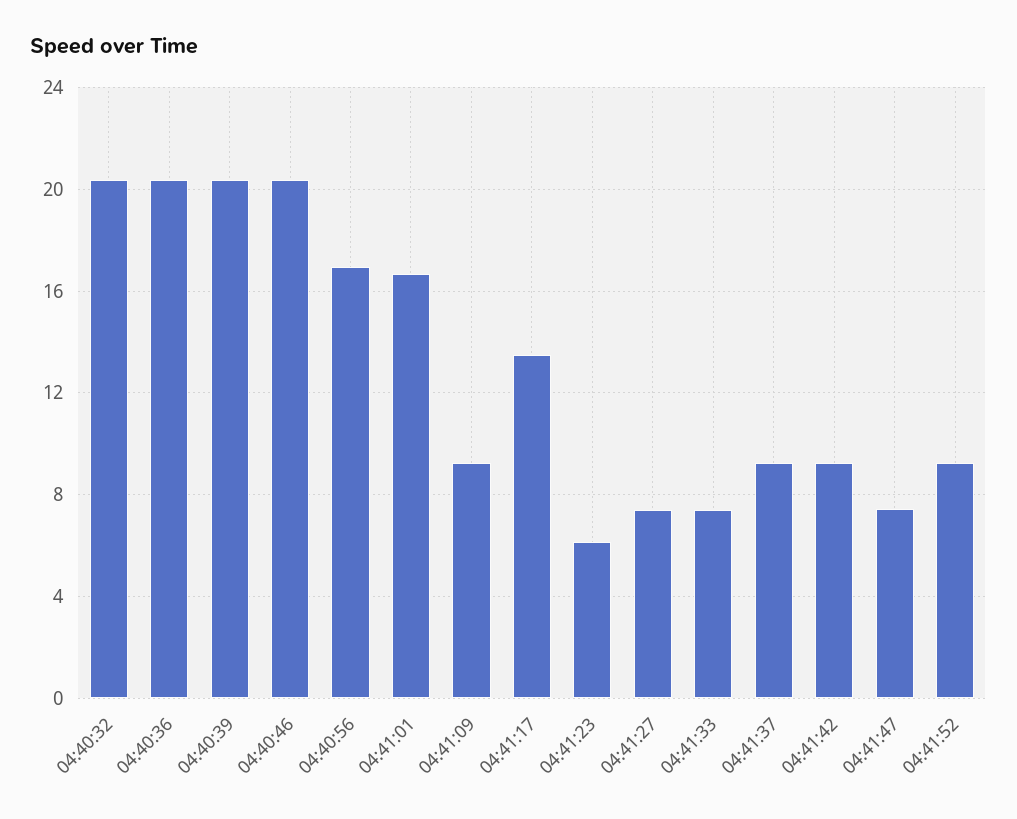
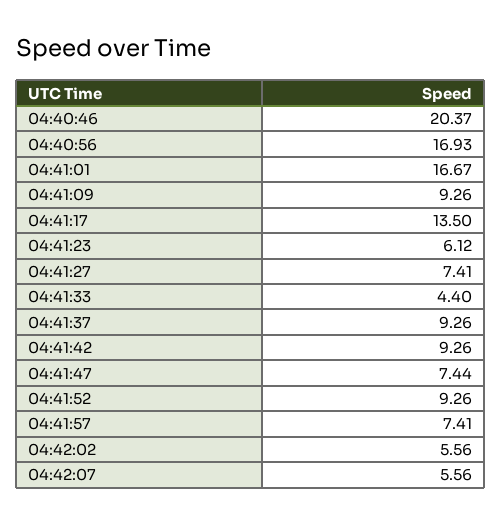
04:40:32: 20.5 -> none
04:40:36: 20.5 -> none
04:40:39: 20.5 -> none
04:41:33: 7.5 -> 4.4
04:41:57: none -> 7.41
04:42:02: none -> 5.56
04:42:07: none -> 5.56

